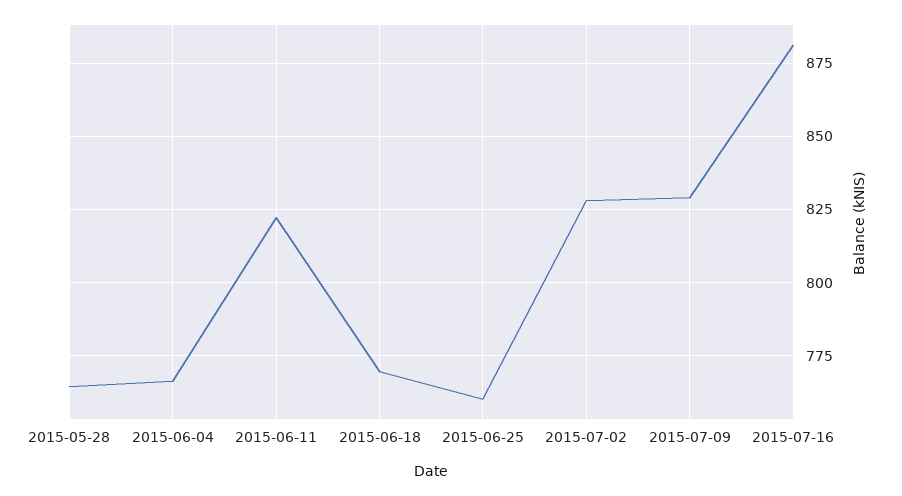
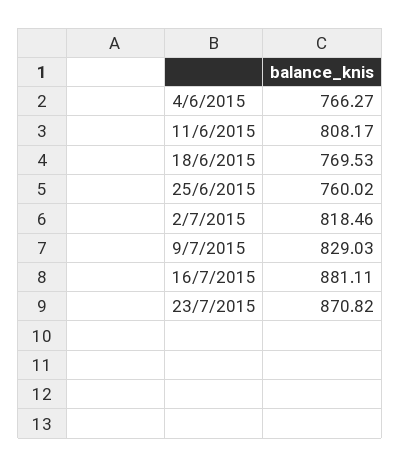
2015-05-28: 765 -> none
2015-06-11: 822.5 -> 808.17
2015-07-02: 827.5 -> 818.46
23/7/2015: none -> 870.82

